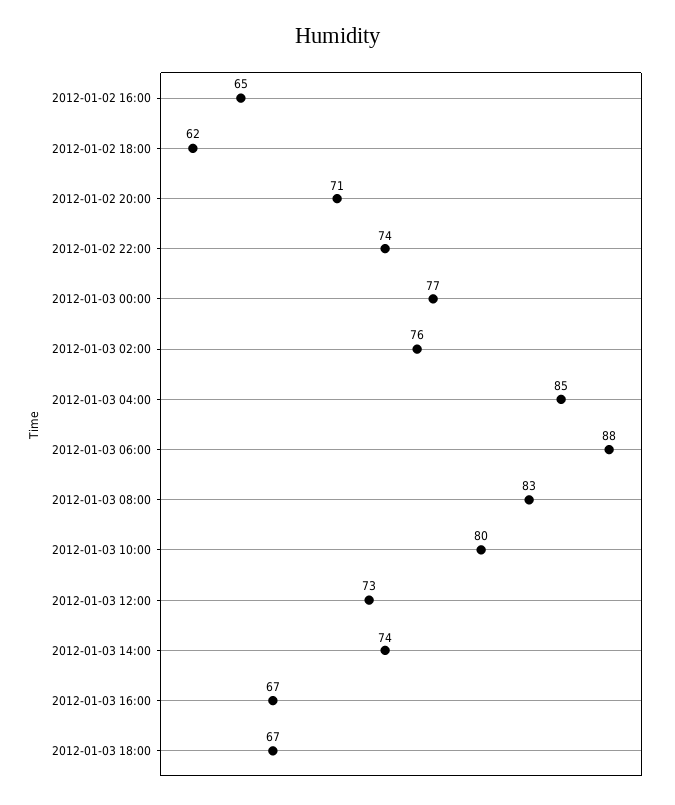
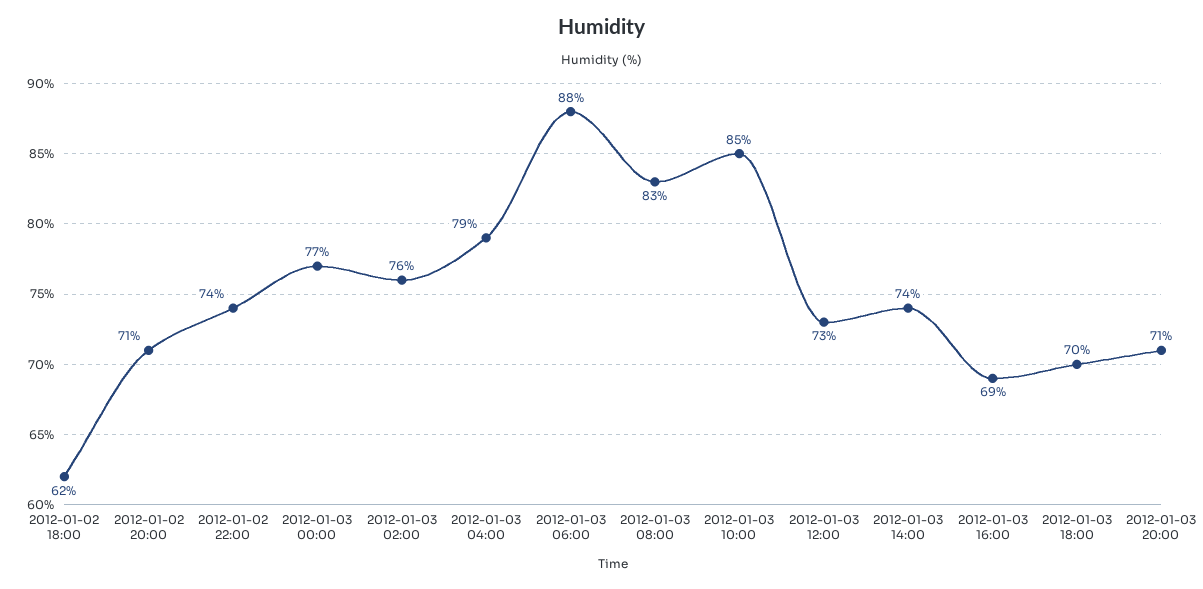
2012-01-02 16:00: 65 -> none
2012-01-03 04:00: 85 -> 79
2012-01-03 10:00: 80 -> 85
2012-01-03 16:00: 67 -> 69
2012-01-03 18:00: 67 -> 70
2012-01-03 20:00: none -> 71

